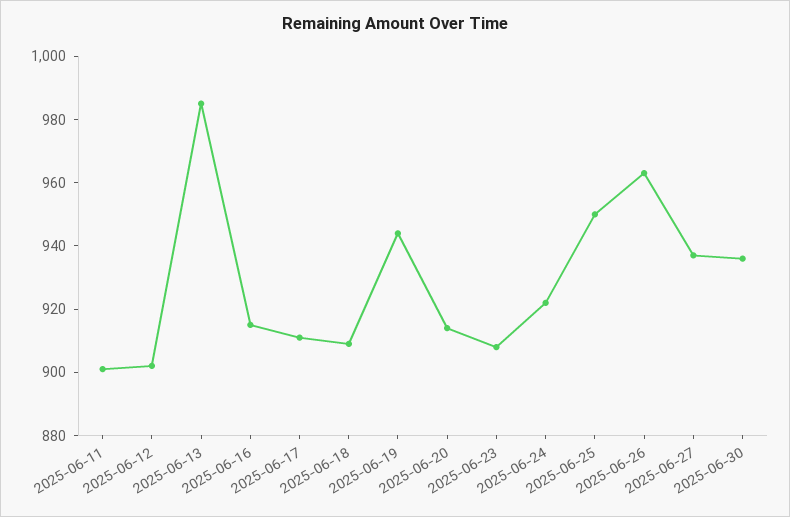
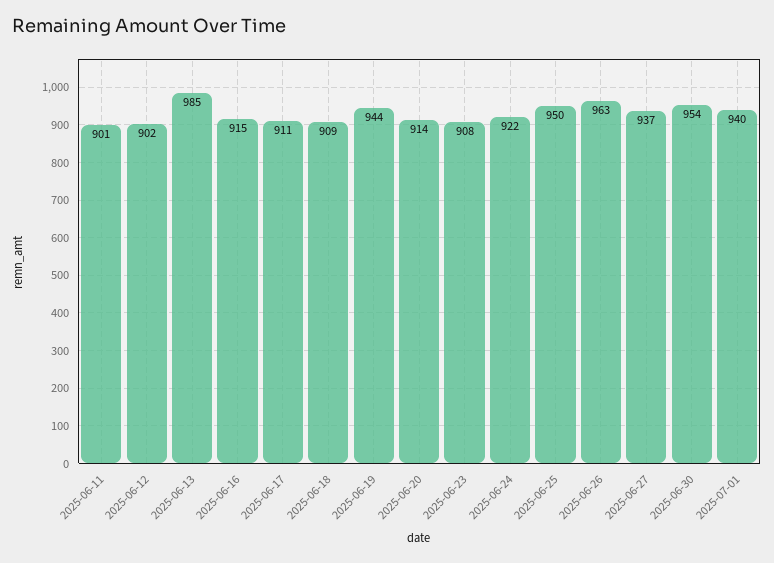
2025-06-30: 935 -> 954
2025-07-01: none -> 940

